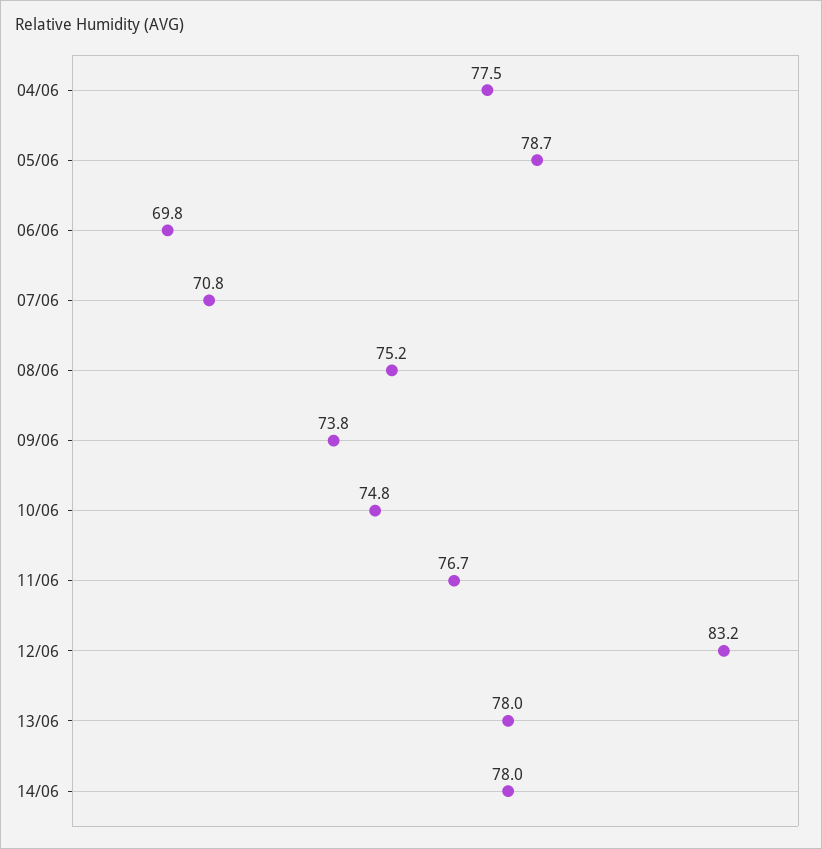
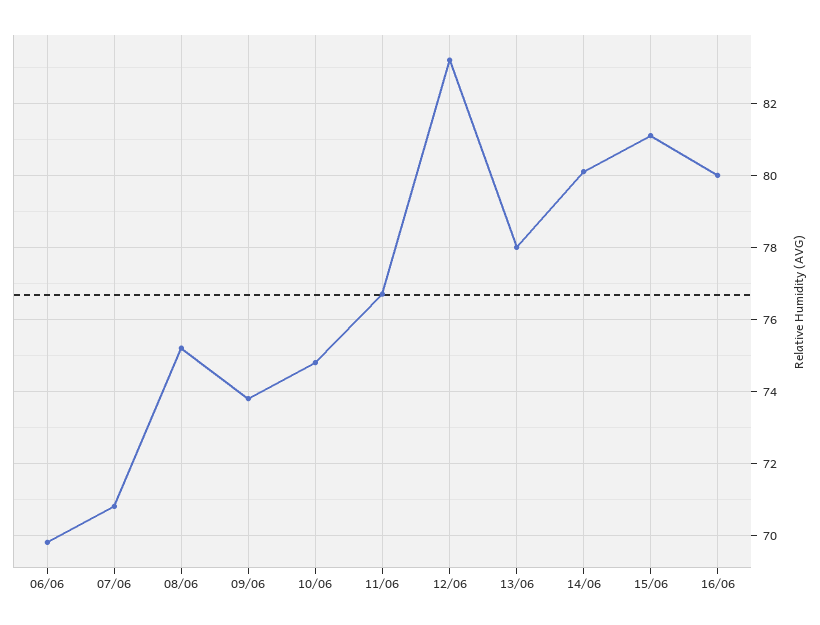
04/06: 77.5 -> none
05/06: 78.7 -> none
14/06: 78 -> 80
15/06: none -> 81
16/06: none -> 80

